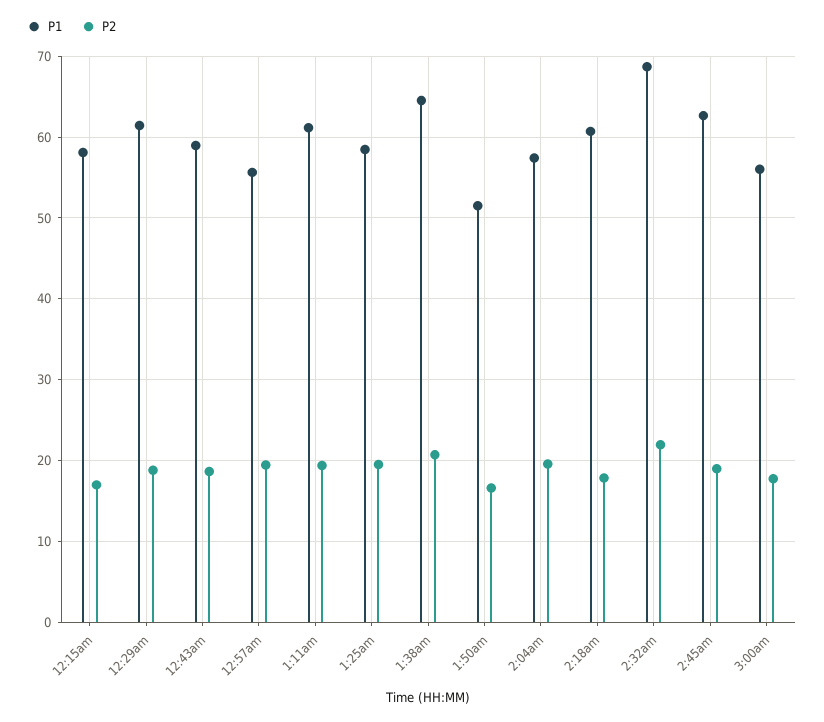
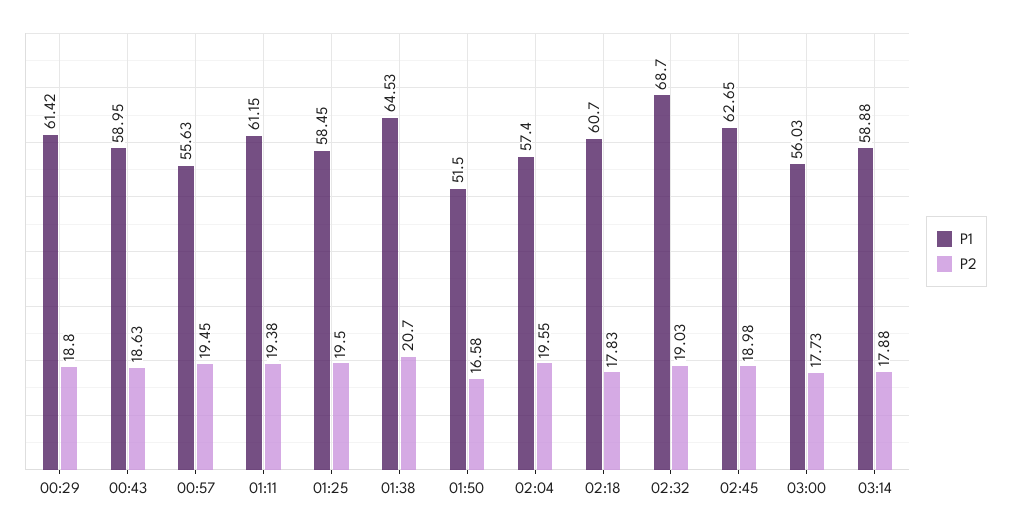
P1, 12:15am: 58 -> none
P2, 12:15am: 17 -> none
P2, 2:32am: 22 -> 19.03
P1, 03:14: none -> 58.88
P2, 03:14: none -> 17.88

